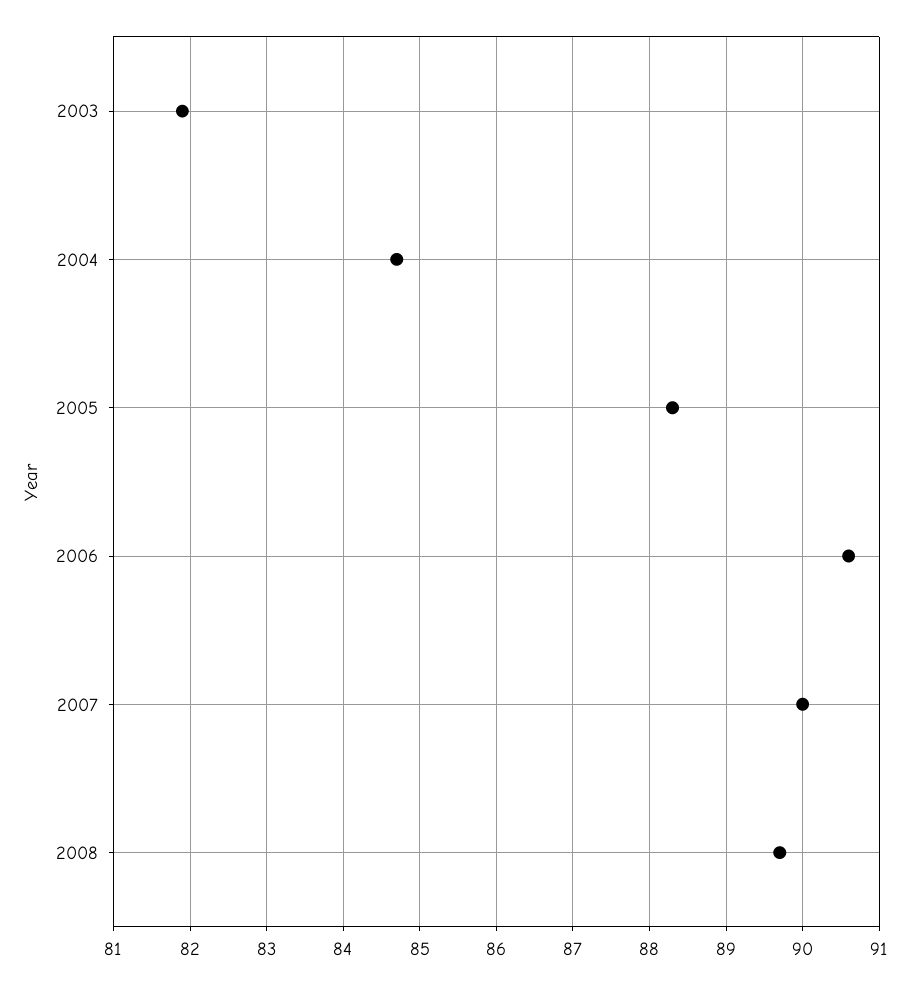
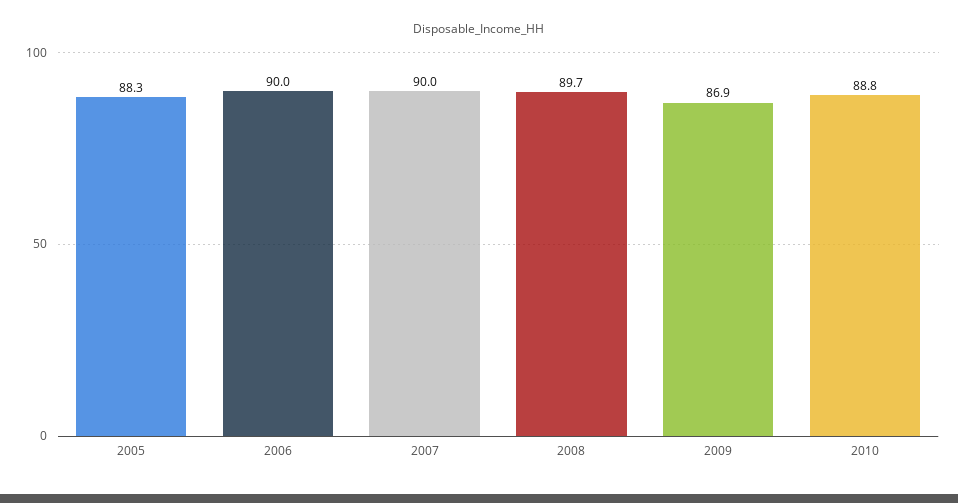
2003: 81.9 -> none
2004: 84.7 -> none
2006: 90.6 -> 90
2009: none -> 86.9
2010: none -> 88.8

